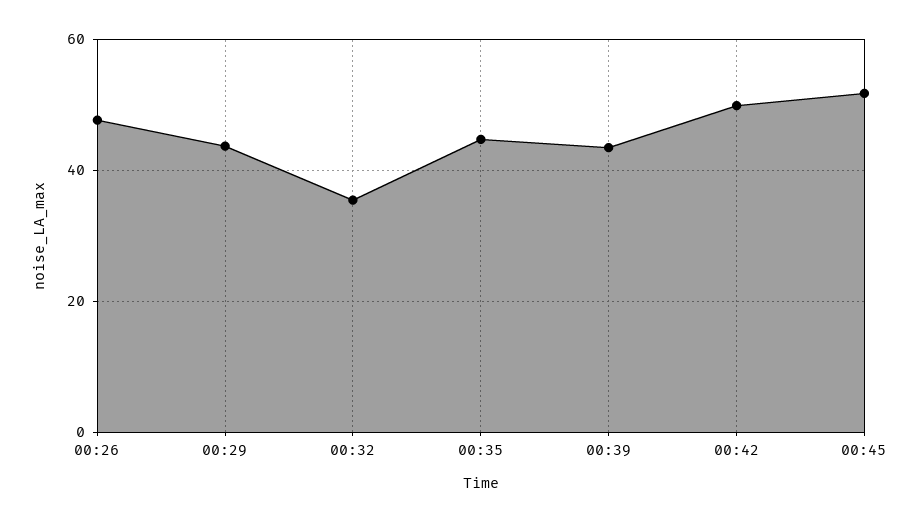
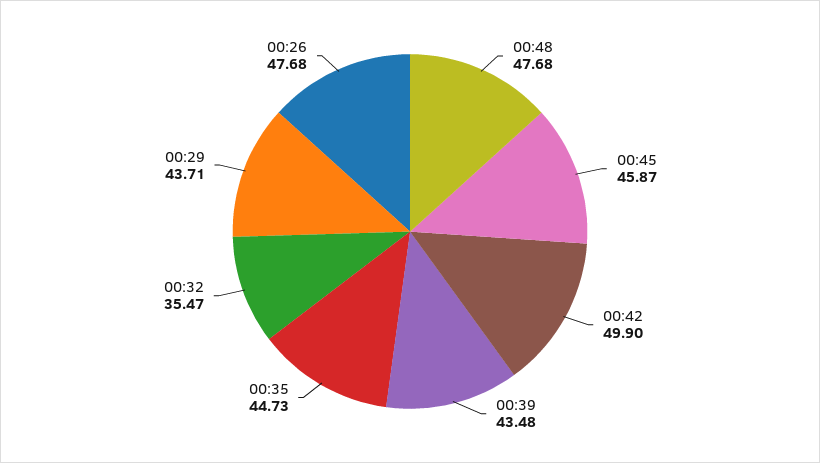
00:45: 52 -> 45.87
00:48: none -> 47.68

